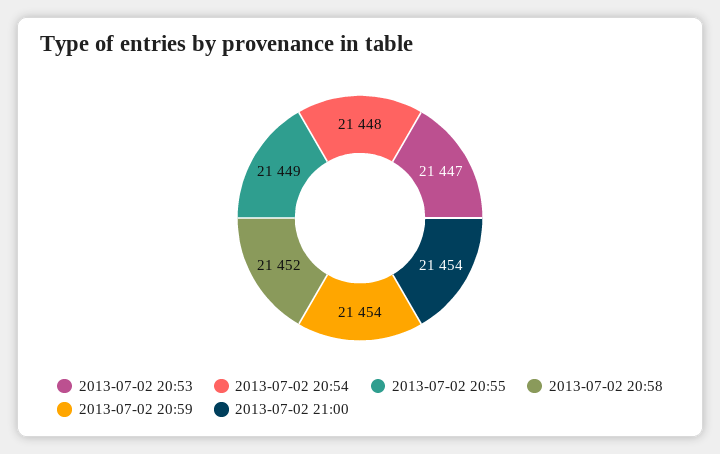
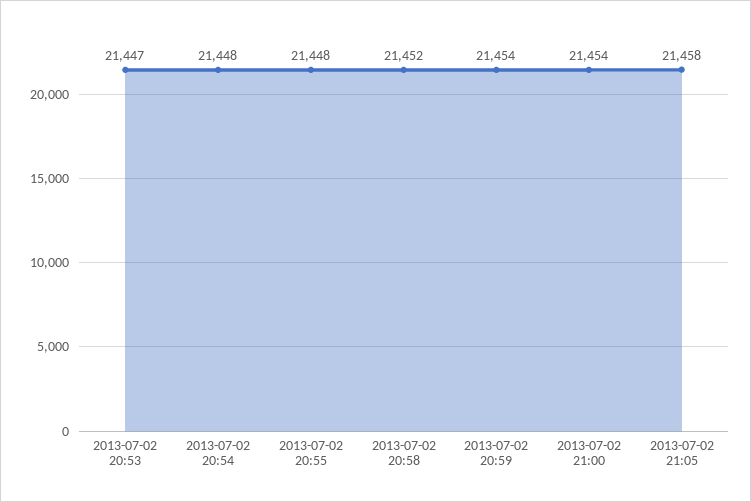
2013-07-02 20:55: 21449 -> 21448
2013-07-02 21:05: none -> 21458

